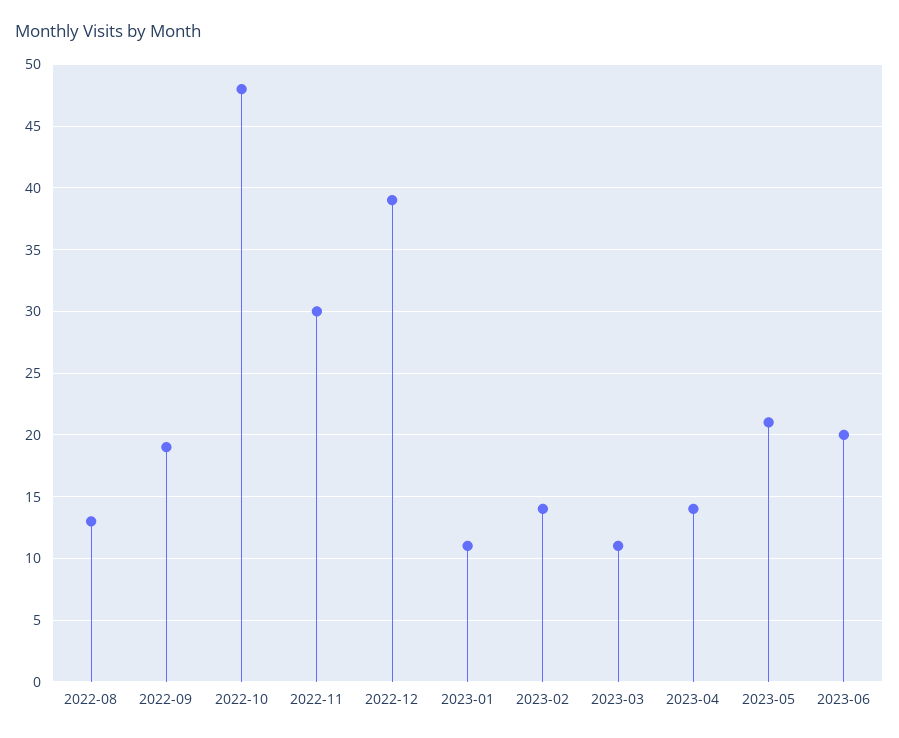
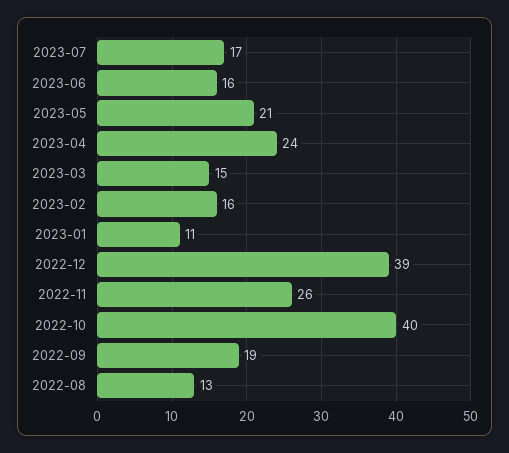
2022-10: 48 -> 40
2022-11: 30 -> 26
2023-02: 14 -> 16
2023-03: 11 -> 15
2023-04: 14 -> 24
2023-06: 20 -> 16
2023-07: none -> 17

